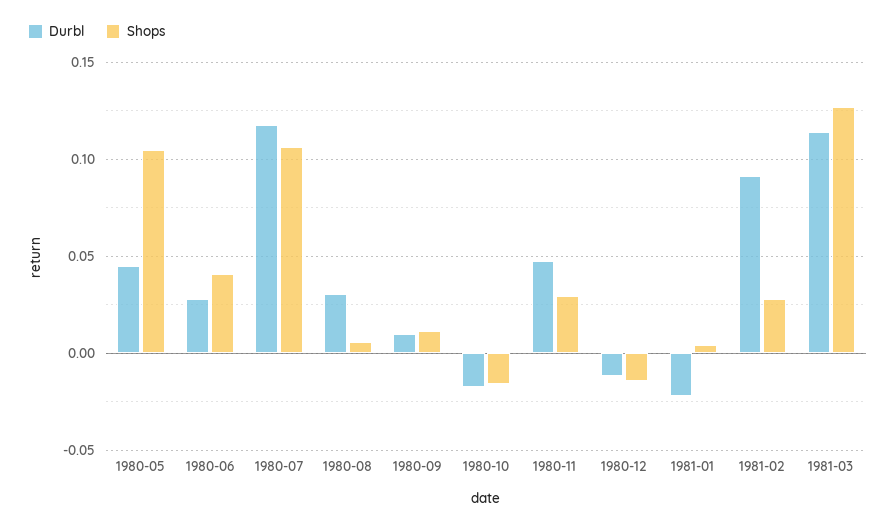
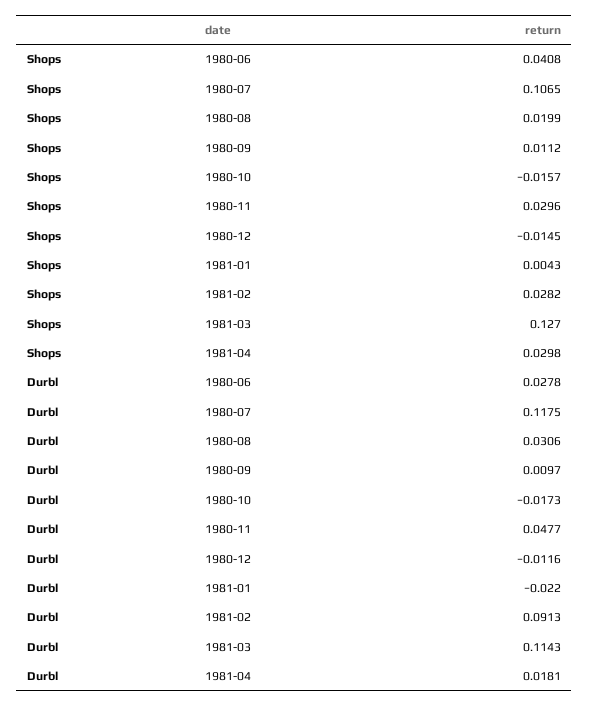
Durbl, 1980-05: 0.045 -> none
Shops, 1980-05: 0.105 -> none
Shops, 1980-08: 0.005 -> 0.0199
Shops, 1981-04: none -> 0.0298
Durbl, 1981-04: none -> 0.0181

